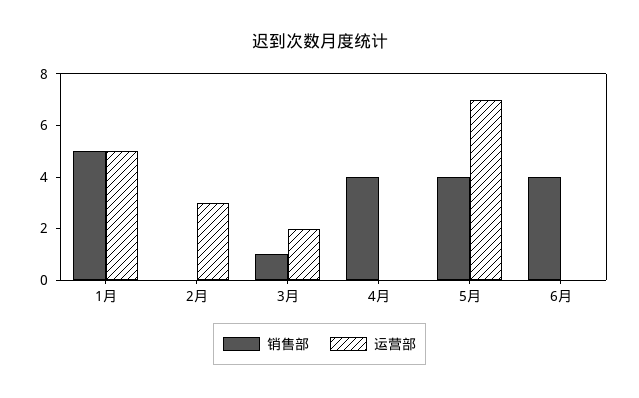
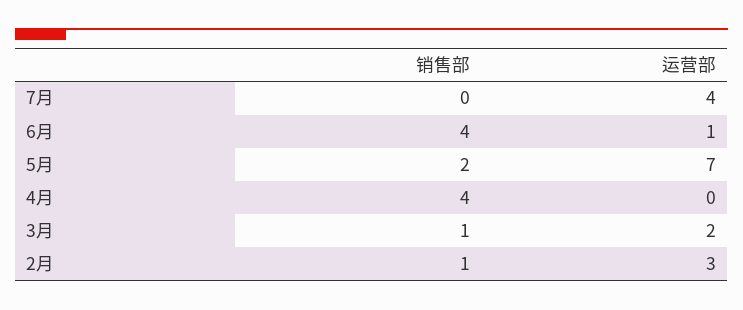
销售部, 1月: 5 -> none
运营部, 1月: 5 -> none
销售部, 2月: 0 -> 1
销售部, 5月: 4 -> 2
运营部, 6月: 0 -> 1
销售部, 7月: none -> 0
运营部, 7月: none -> 4

